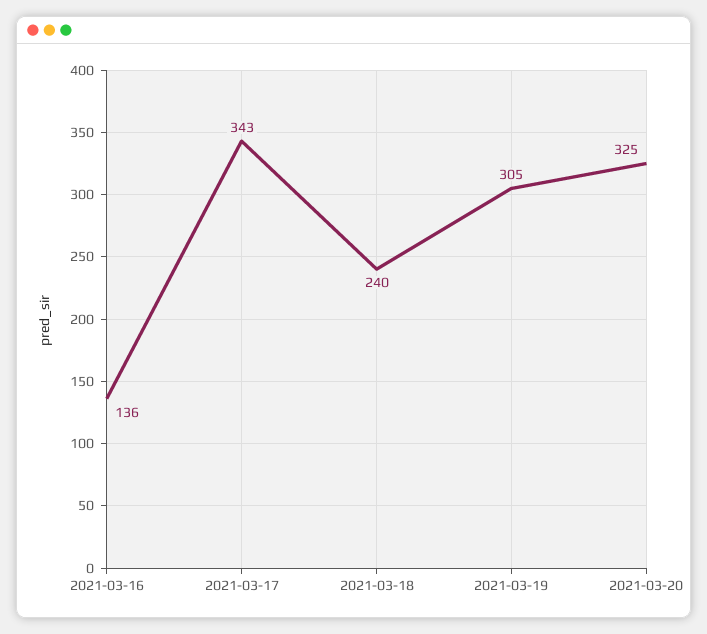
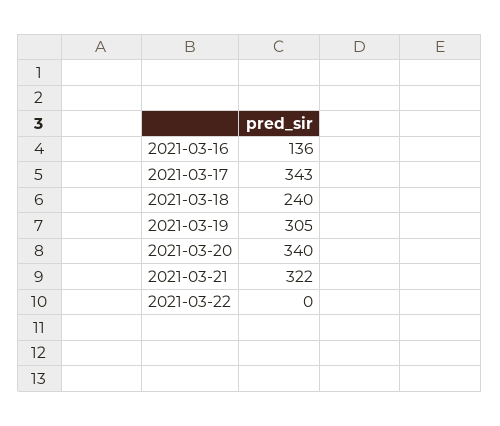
2021-03-20: 325 -> 340
2021-03-21: none -> 322
2021-03-22: none -> 0

